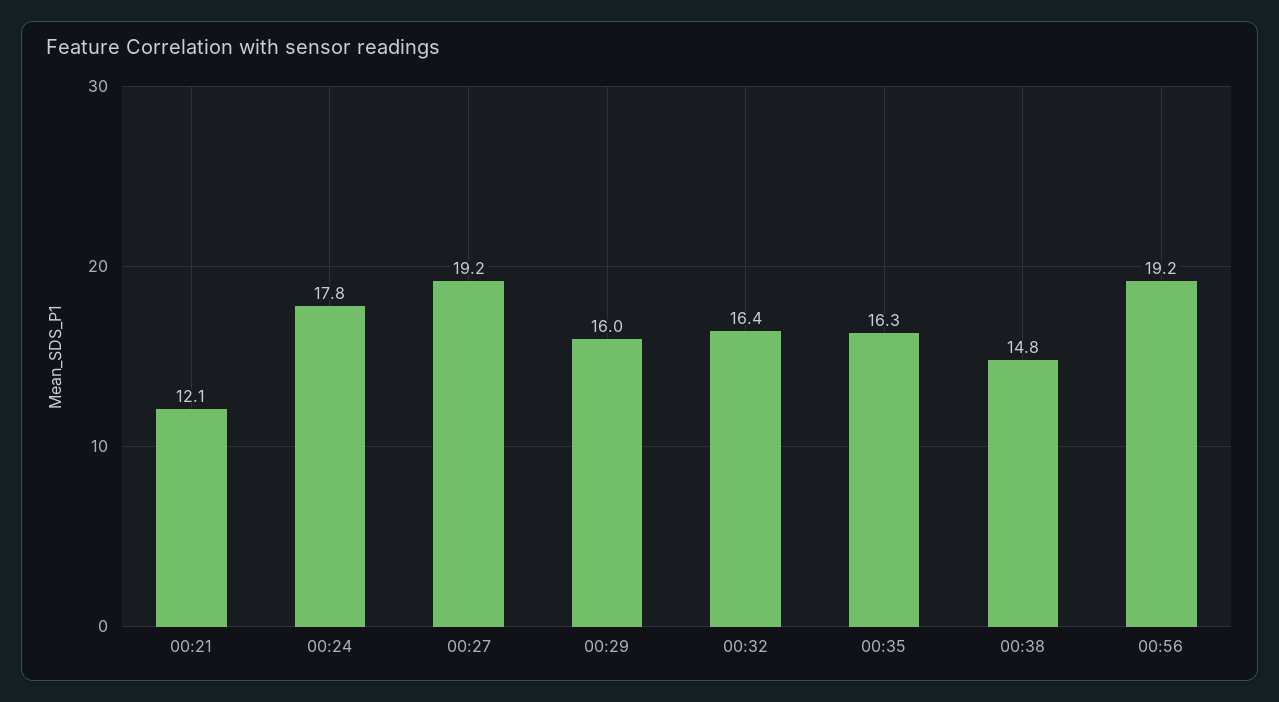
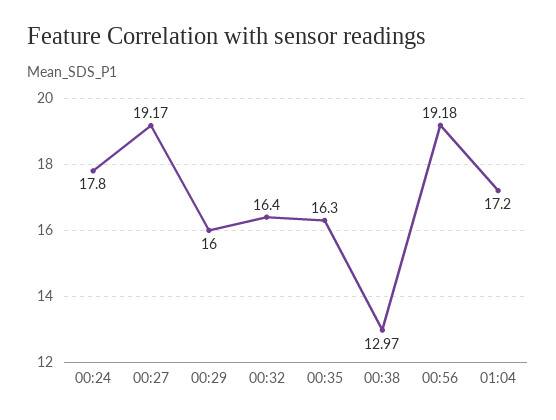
00:21: 12.1 -> none
00:38: 14.8 -> 12.97
01:04: none -> 17.2

